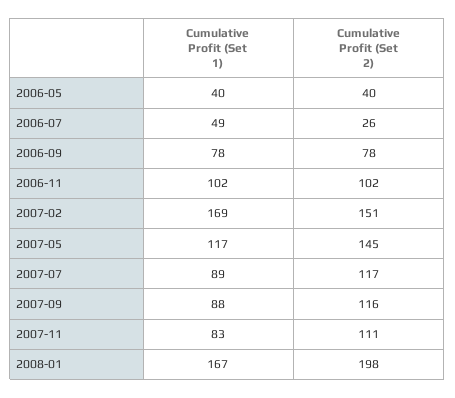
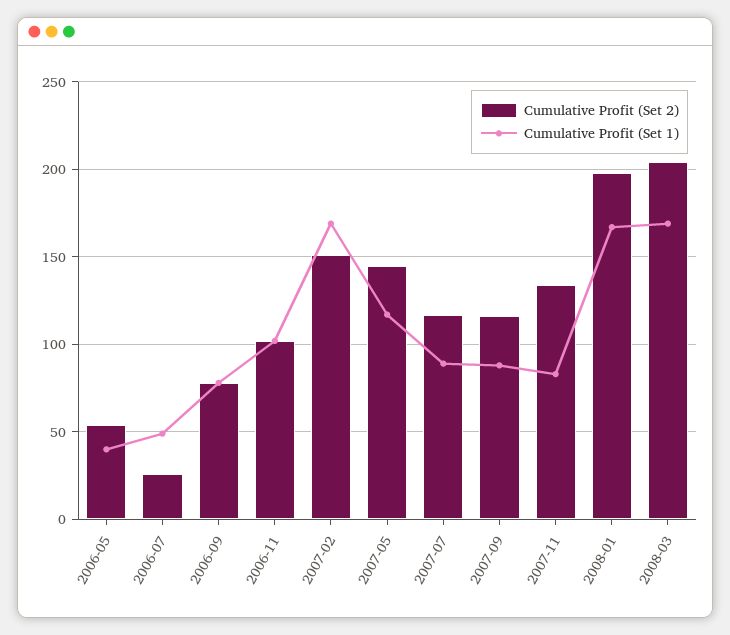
Cumulative Profit (Set 2), 2006-05: 40 -> 55
Cumulative Profit (Set 2), 2007-11: 111 -> 135
Cumulative Profit (Set 2), 2008-03: none -> 205
Cumulative Profit (Set 1), 2008-03: none -> 170

